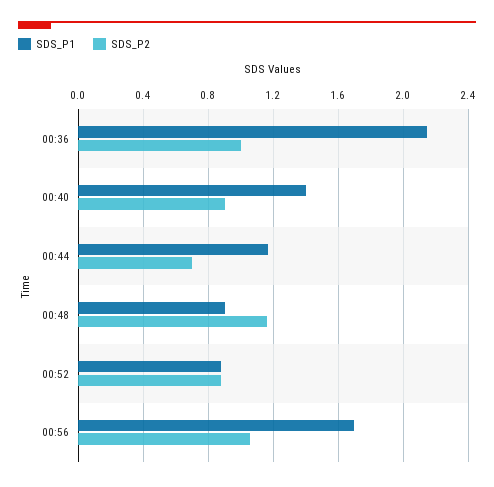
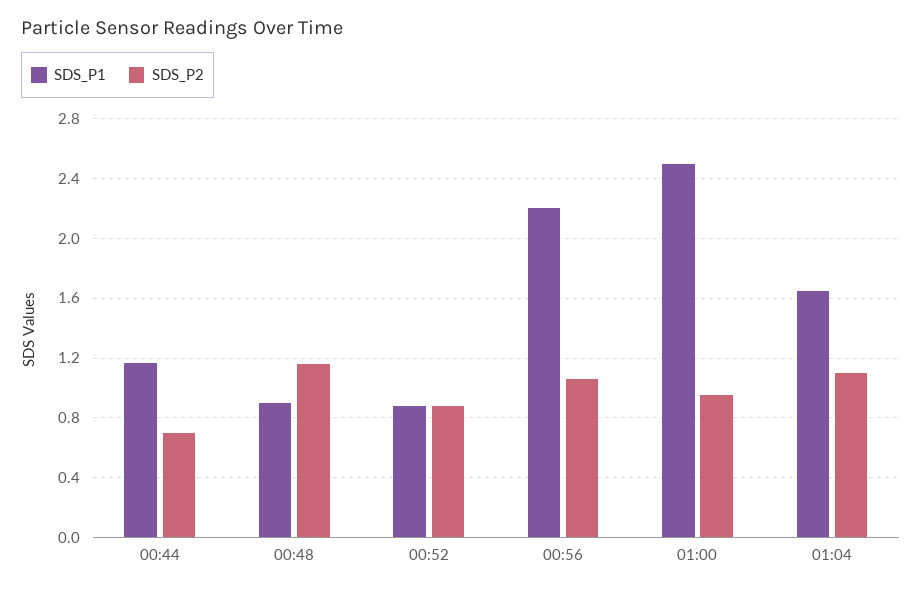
SDS_P1, 00:36: 2.15 -> none
SDS_P2, 00:36: 1 -> none
SDS_P1, 00:40: 1.4 -> none
SDS_P2, 00:40: 0.9 -> none
SDS_P1, 00:56: 1.7 -> 2.2
SDS_P1, 01:00: none -> 2.5
SDS_P2, 01:00: none -> 0.95
SDS_P1, 01:04: none -> 1.65
SDS_P2, 01:04: none -> 1.1

